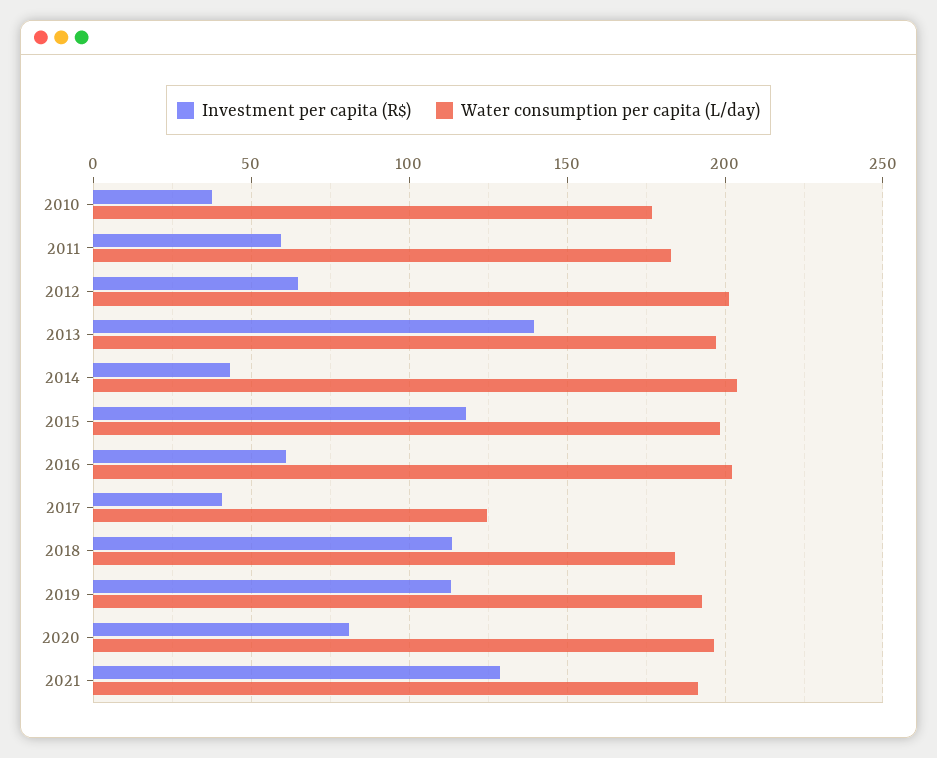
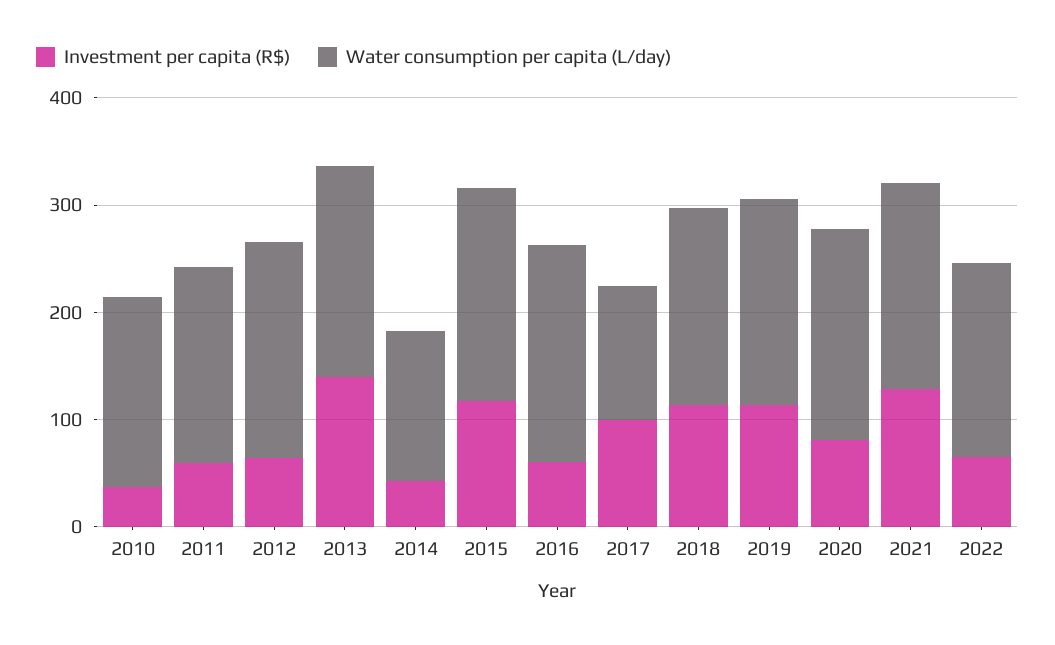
Water consumption per capita (L/day), 2014: 205 -> 140
Investment per capita (R$), 2017: 40 -> 100
Investment per capita (R$), 2022: none -> 60
Water consumption per capita (L/day), 2022: none -> 180

